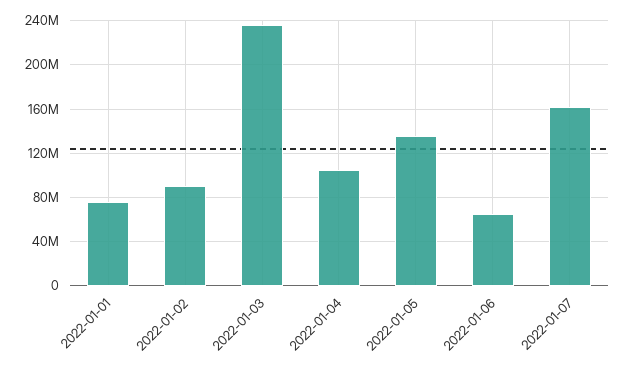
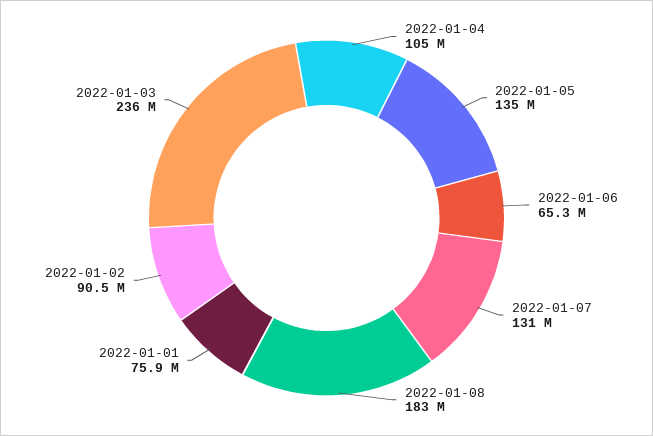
2022-01-07: 160000000 -> 131000000
2022-01-08: none -> 183000000

